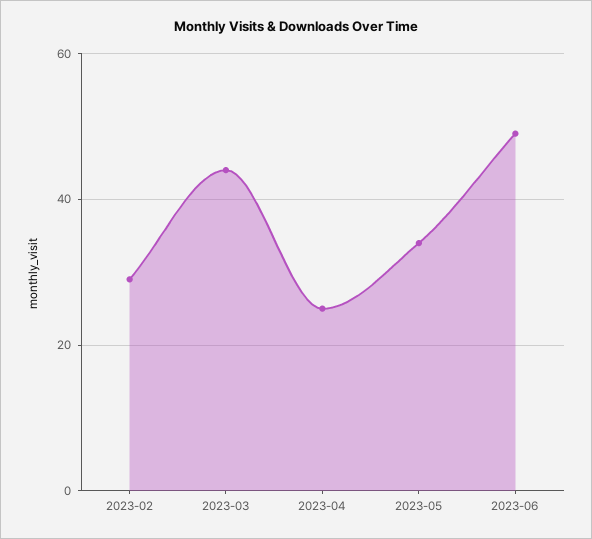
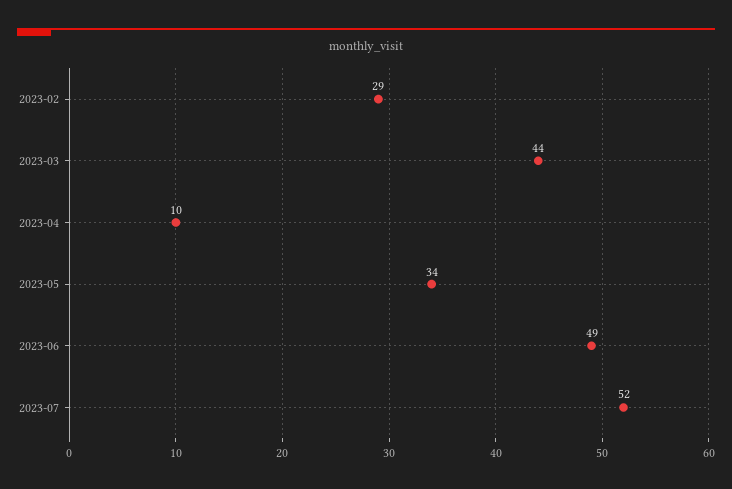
2023-04: 25 -> 10
2023-07: none -> 52

